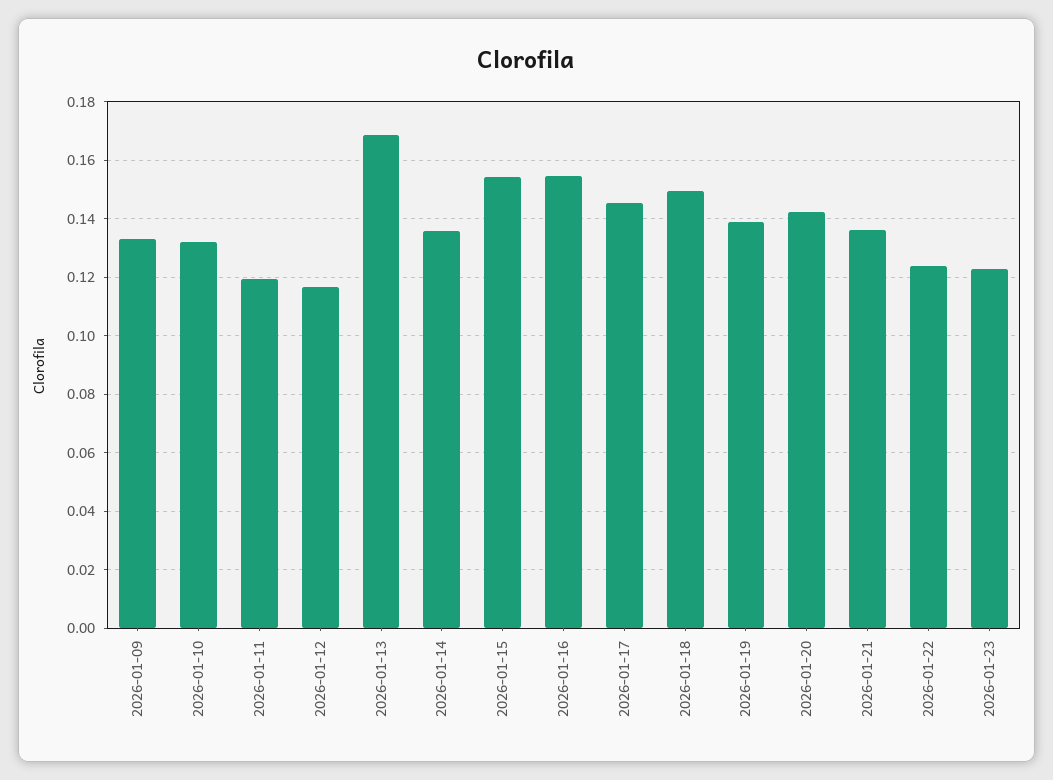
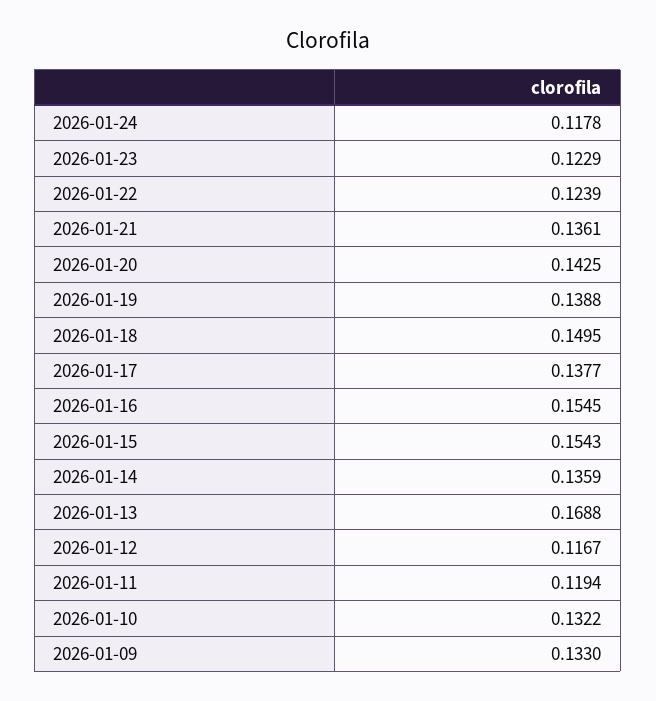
2026-01-17: 0.145 -> 0.1377
2026-01-24: none -> 0.1178

